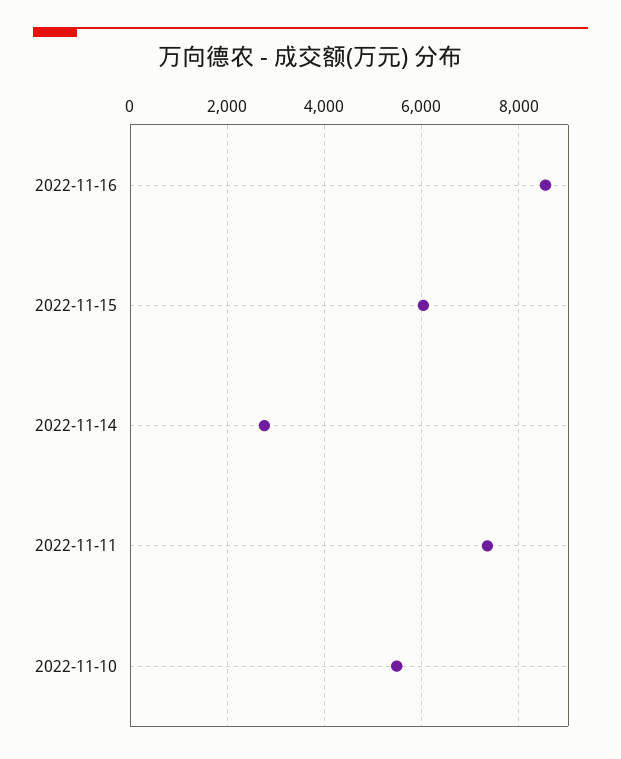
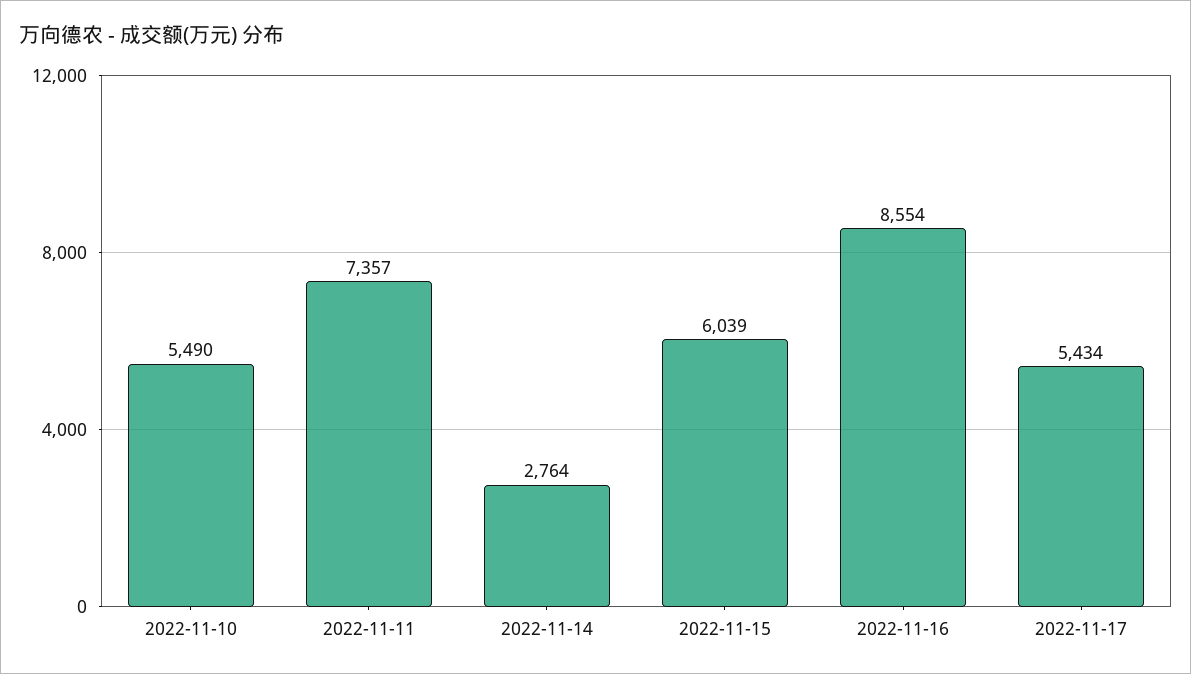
2022-11-17: none -> 5434

